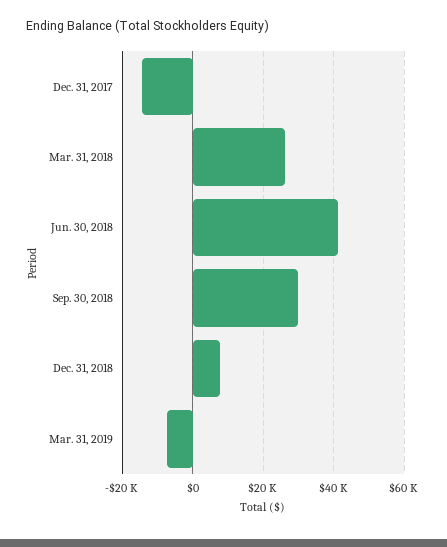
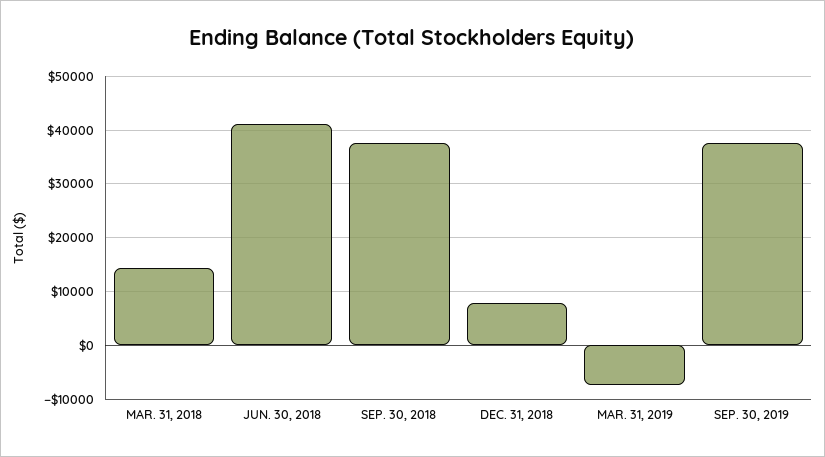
Dec. 31, 2017: -14000 -> none
Mar. 31, 2018: 26000 -> 14000
Sep. 30, 2018: 30000 -> 38000
SEP. 30, 2019: none -> 38000

